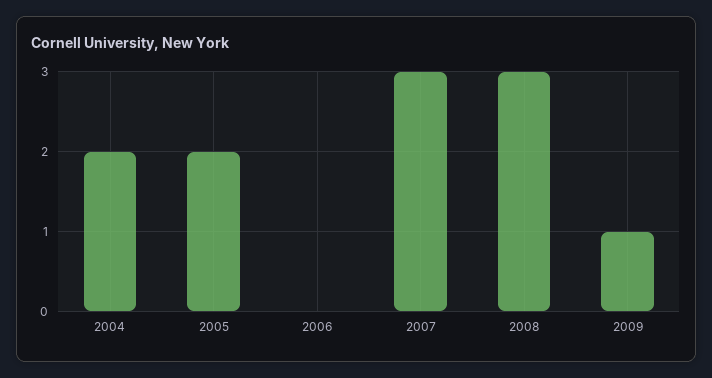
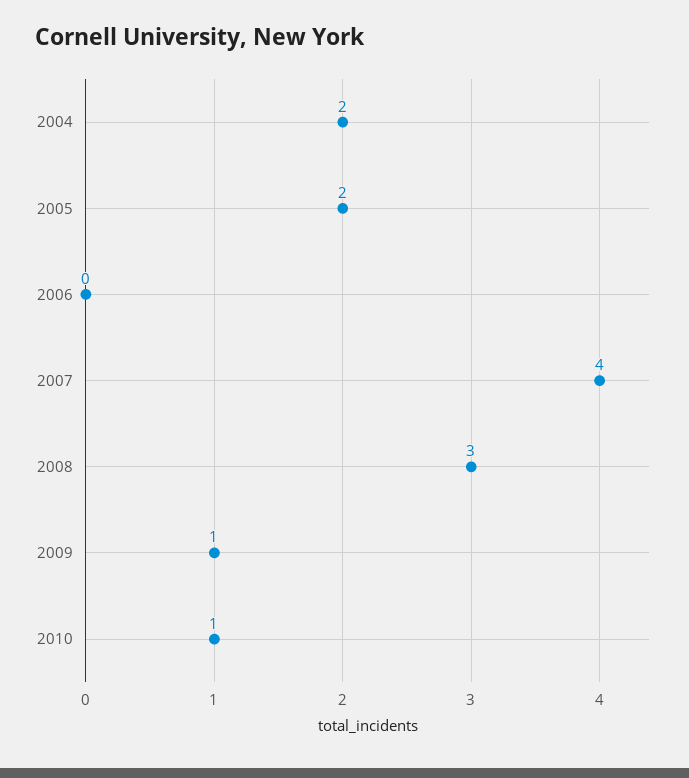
2007: 3 -> 4
2010: none -> 1

